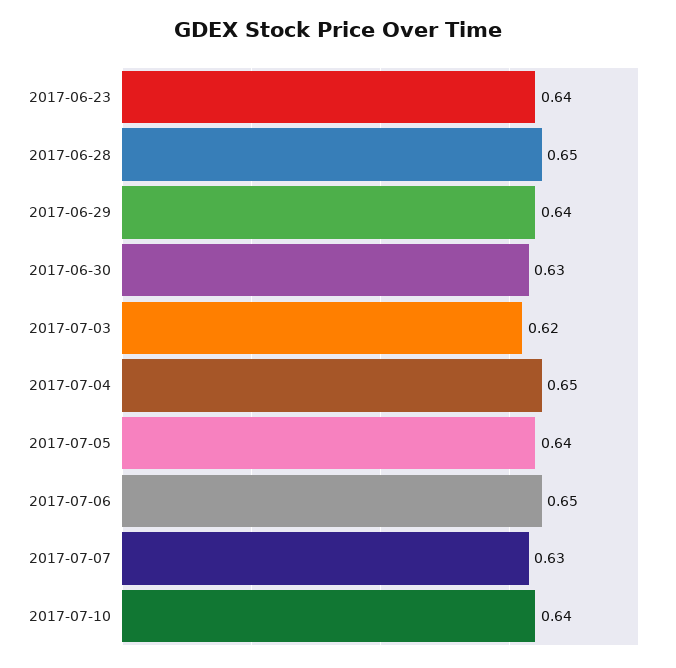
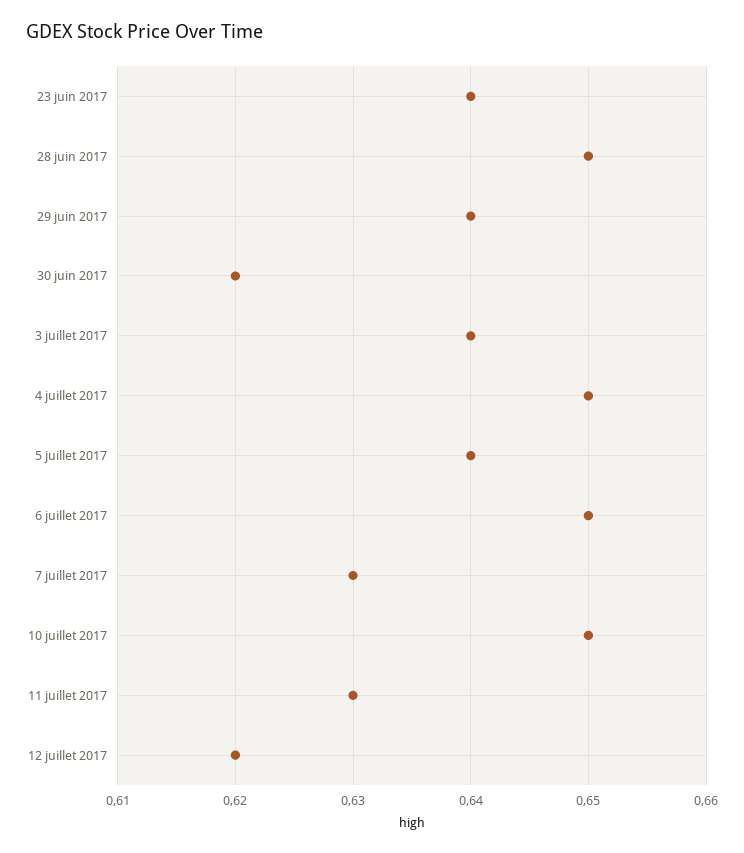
2017-06-30: 0.63 -> 0.62
2017-07-03: 0.62 -> 0.64
2017-07-10: 0.64 -> 0.65
11 juillet 2017: none -> 0.63
12 juillet 2017: none -> 0.62

